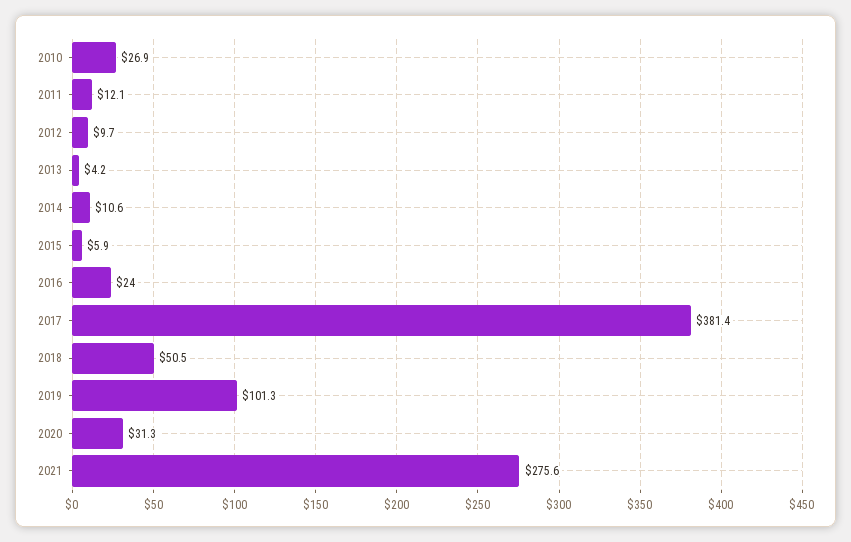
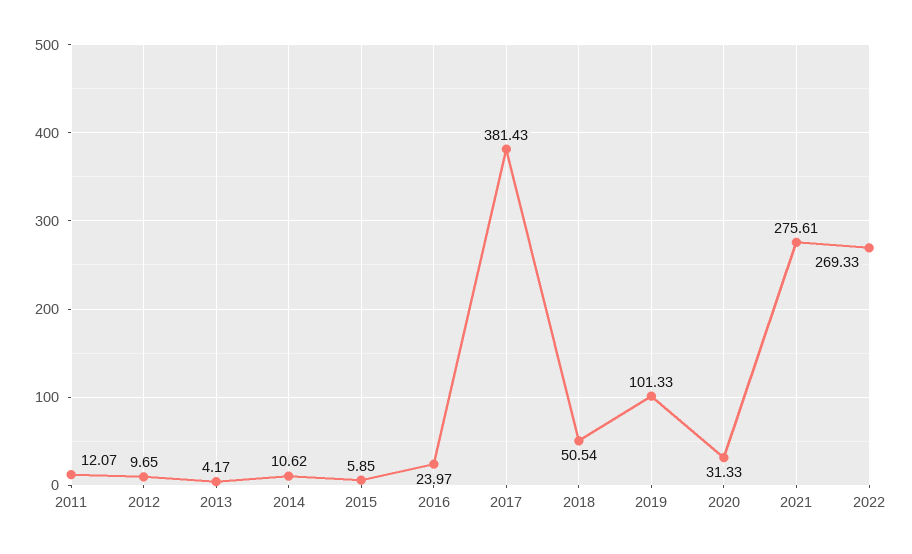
2010: 26.9 -> none
2022: none -> 269.33

